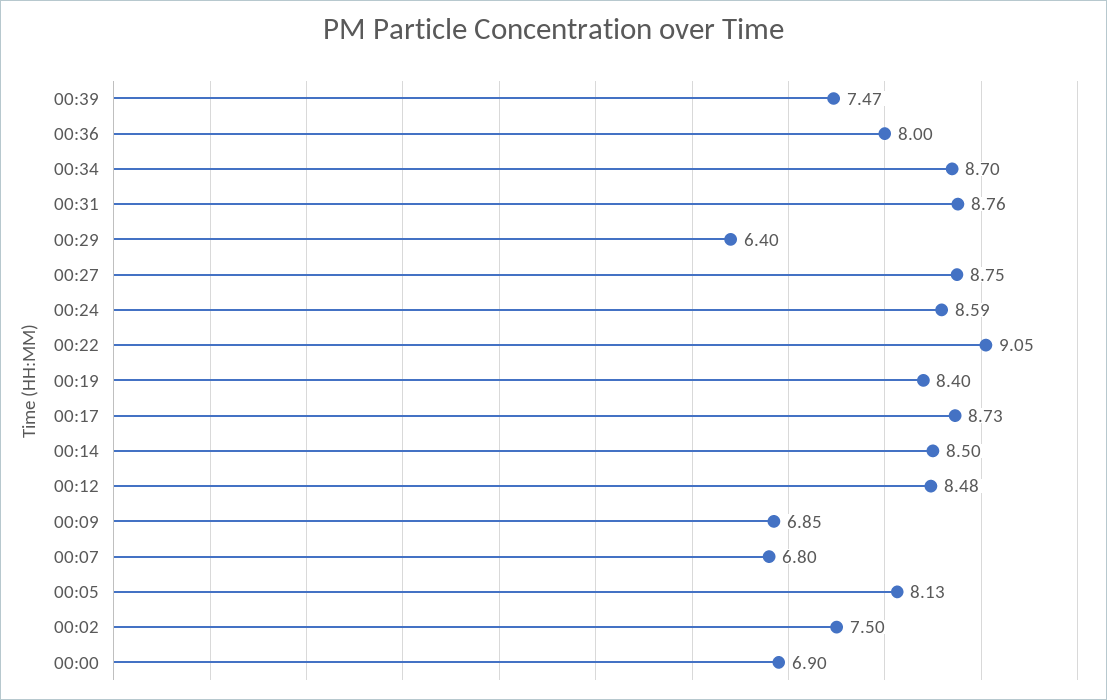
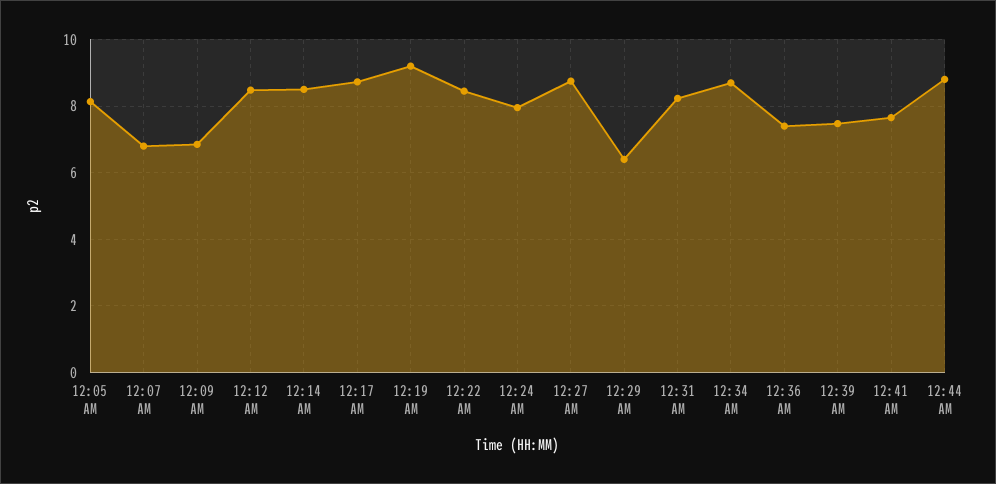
00:36: 8 -> 7.4
00:31: 8.76 -> 8.2
00:24: 8.59 -> 8
00:22: 9.05 -> 8.4
00:19: 8.4 -> 9.2
00:02: 7.5 -> none
00:00: 6.9 -> none
12:41 AM: none -> 7.6
12:44 AM: none -> 8.8

